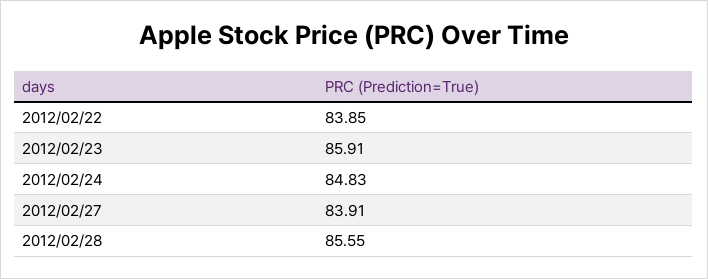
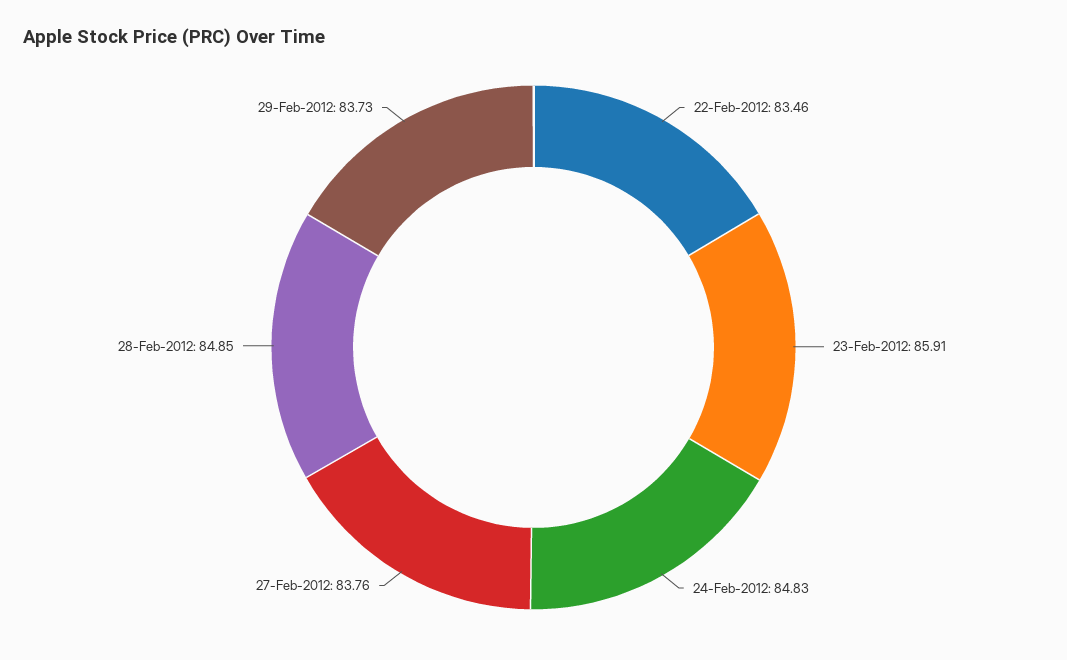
2012/02/22: 83.85 -> 83.46
2012/02/27: 83.91 -> 83.76
2012/02/28: 85.55 -> 84.85
29-Feb-2012: none -> 83.73

